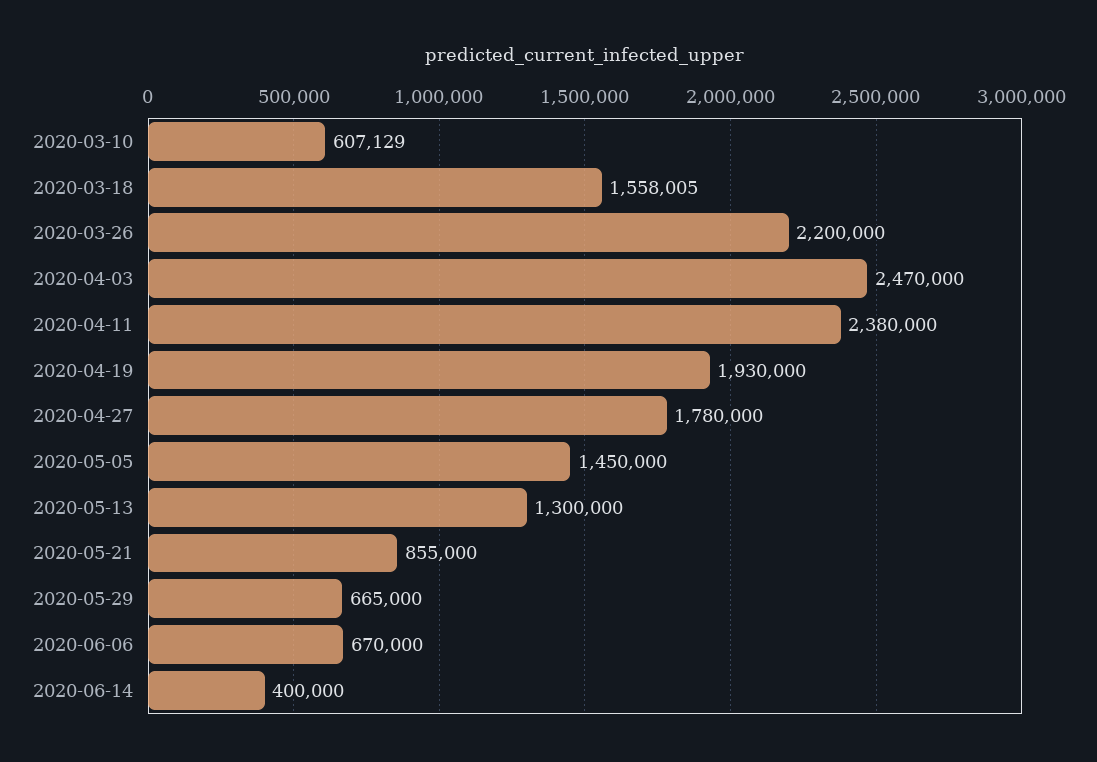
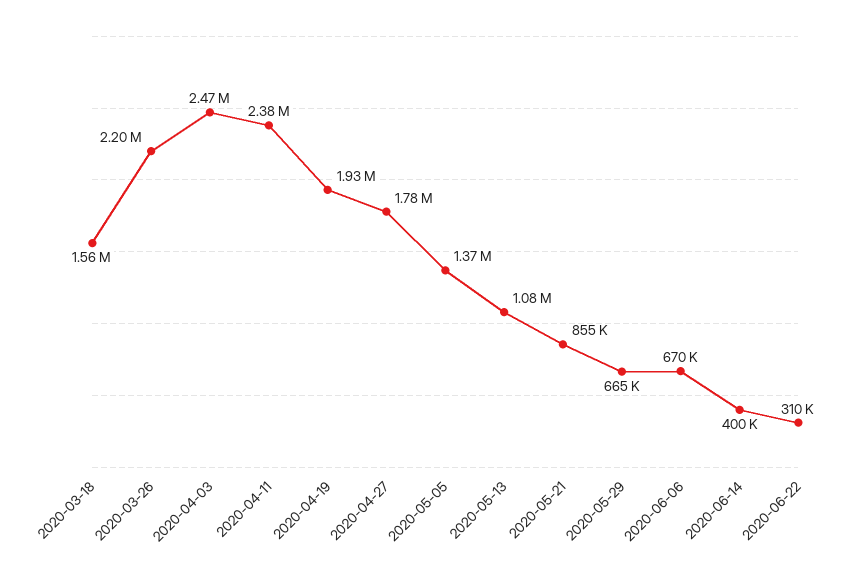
2020-03-10: 607129 -> none
2020-05-05: 1450000 -> 1370000
2020-05-13: 1300000 -> 1080000
2020-06-22: none -> 310000

